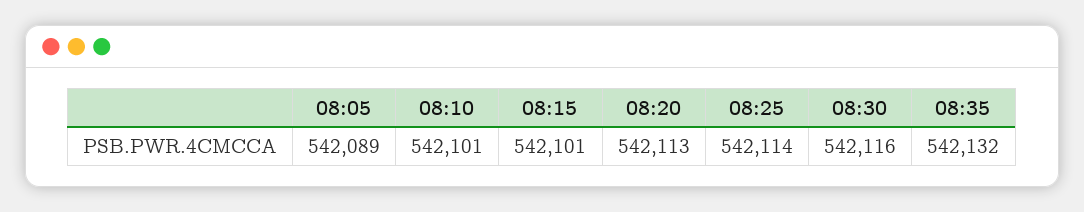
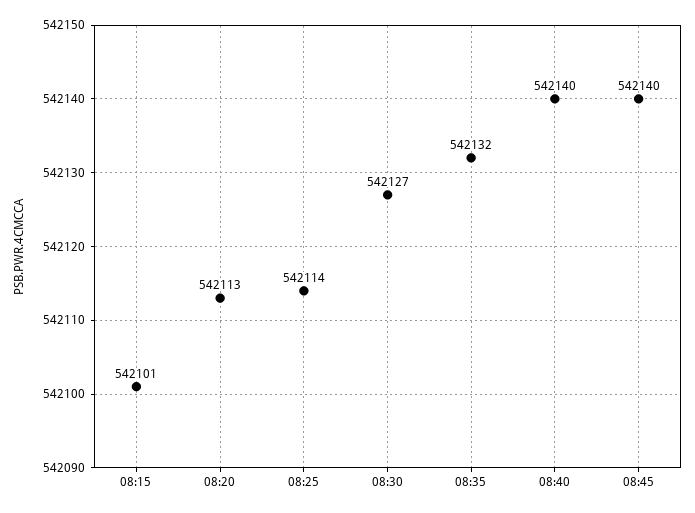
08:05: 542089 -> none
08:10: 542101 -> none
08:30: 542116 -> 542127
08:40: none -> 542140
08:45: none -> 542140

